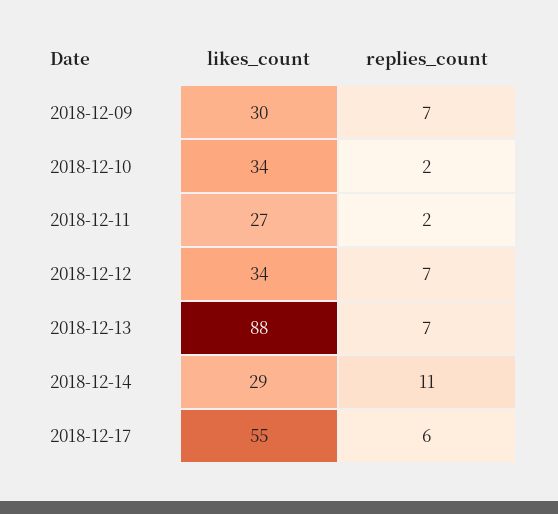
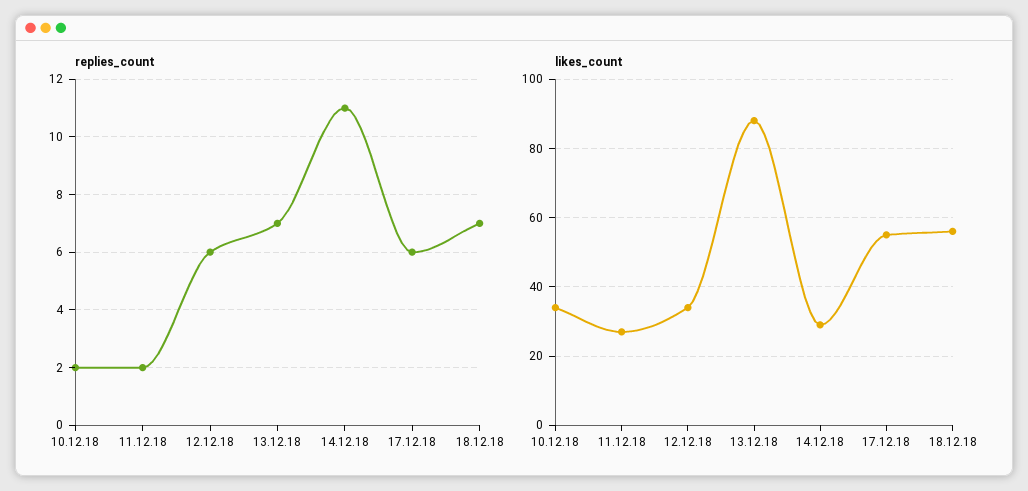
likes_count, 2018-12-09: 30 -> none
replies_count, 2018-12-09: 7 -> none
replies_count, 2018-12-12: 7 -> 6
replies_count, 18.12.18: none -> 7
likes_count, 18.12.18: none -> 55

